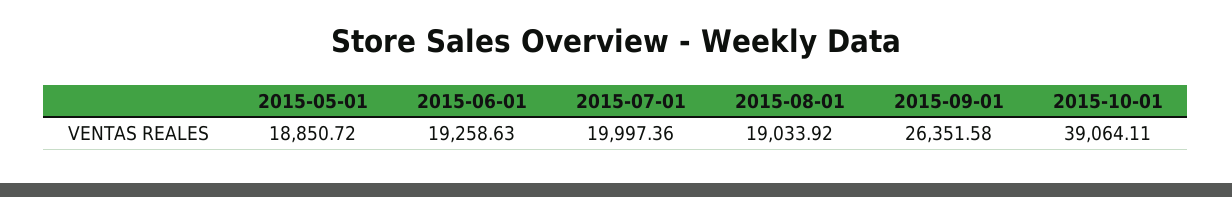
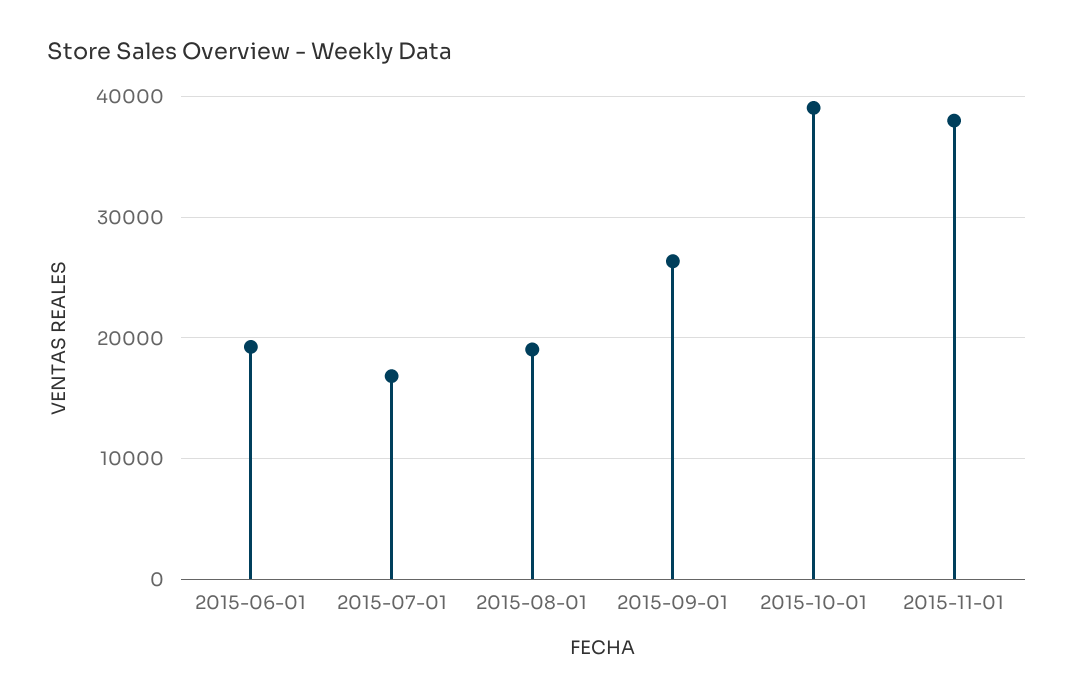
2015-05-01: 18850.72 -> none
2015-07-01: 19997.36 -> 17000
2015-11-01: none -> 38000

